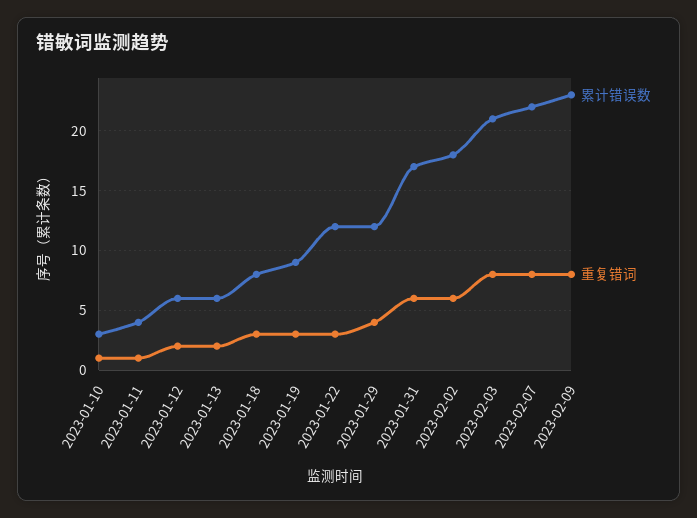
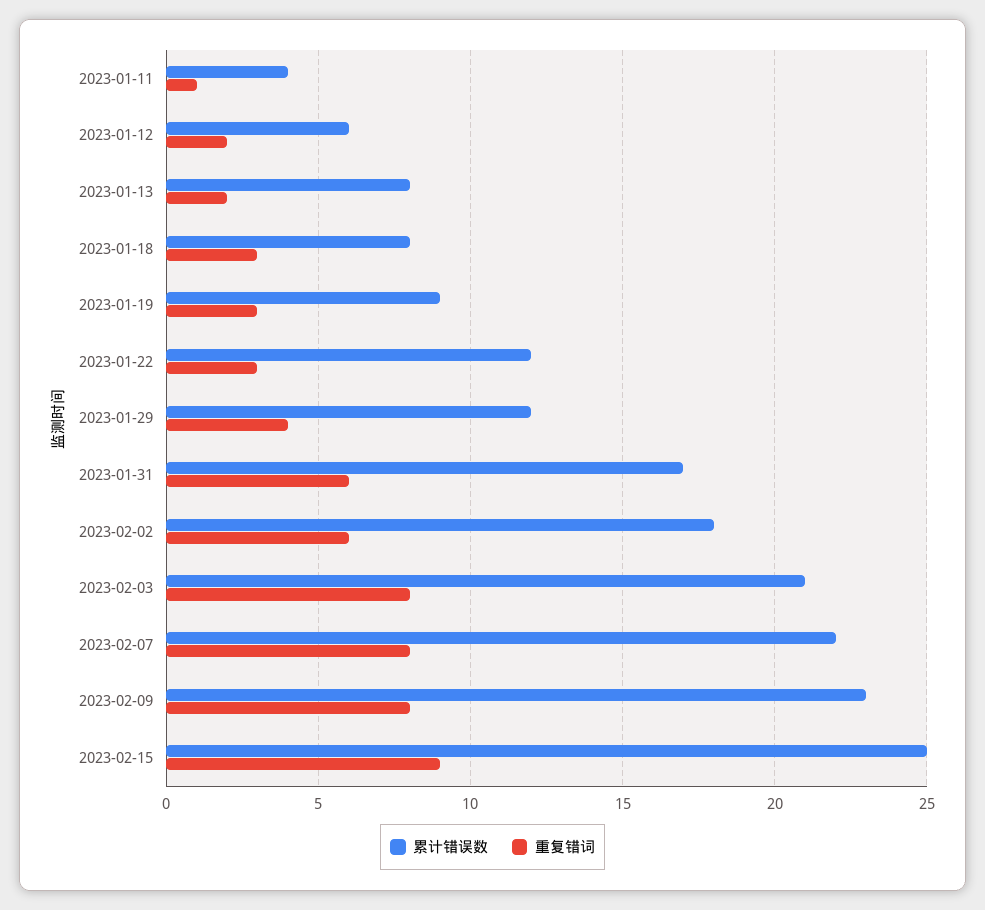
累计错误数, 2023-01-10: 3 -> none
重复错词, 2023-01-10: 1 -> none
累计错误数, 2023-01-13: 6 -> 8
累计错误数, 2023-02-15: none -> 25
重复错词, 2023-02-15: none -> 9

